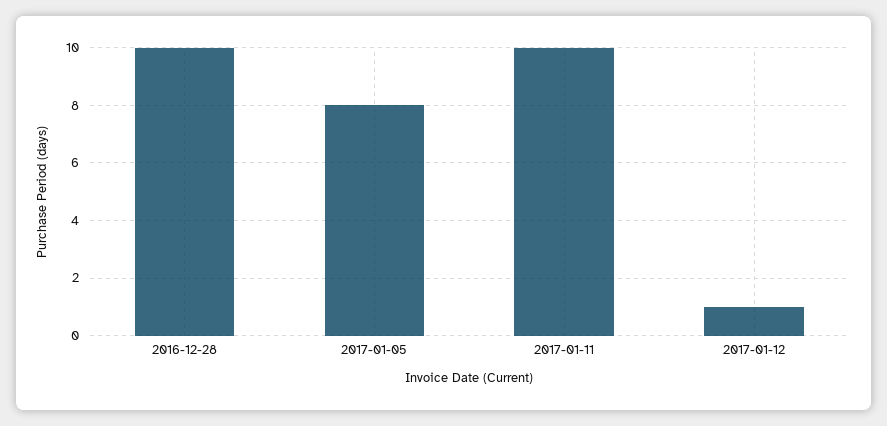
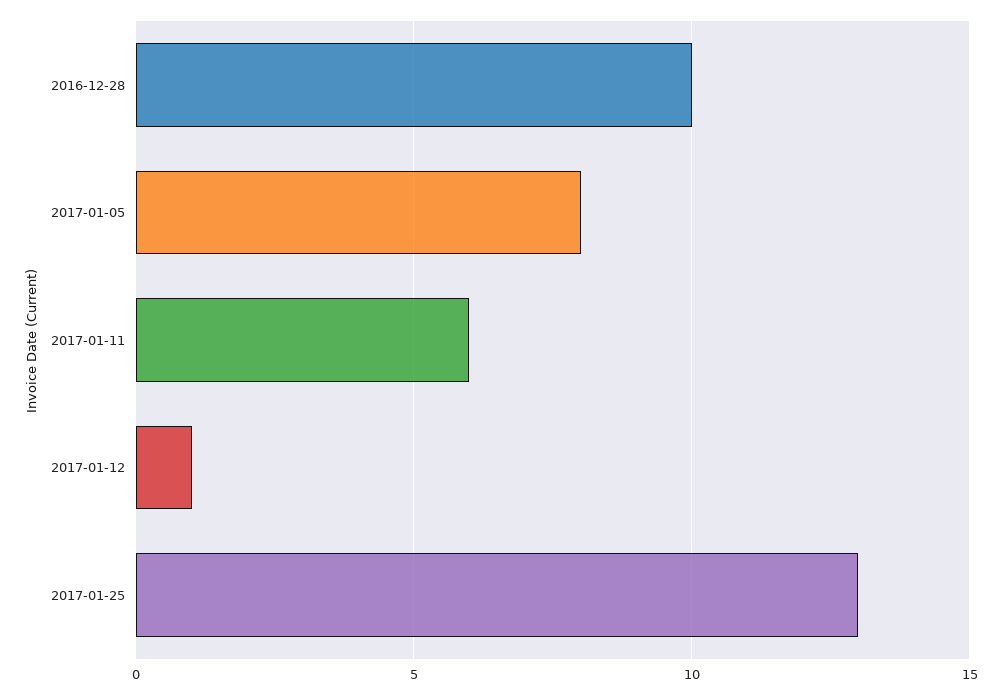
2017-01-11: 10 -> 6
2017-01-25: none -> 13

